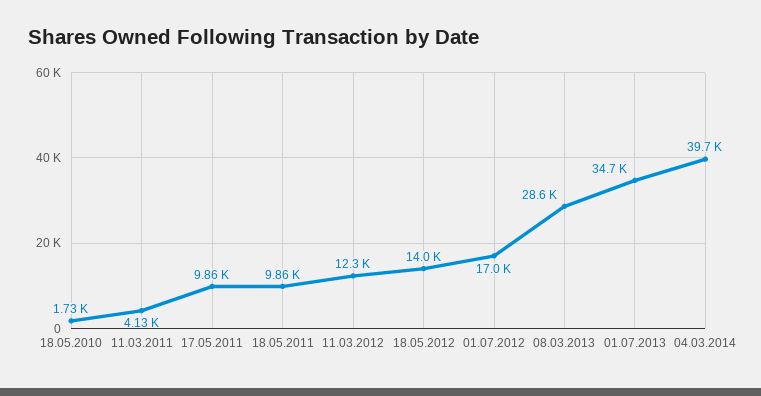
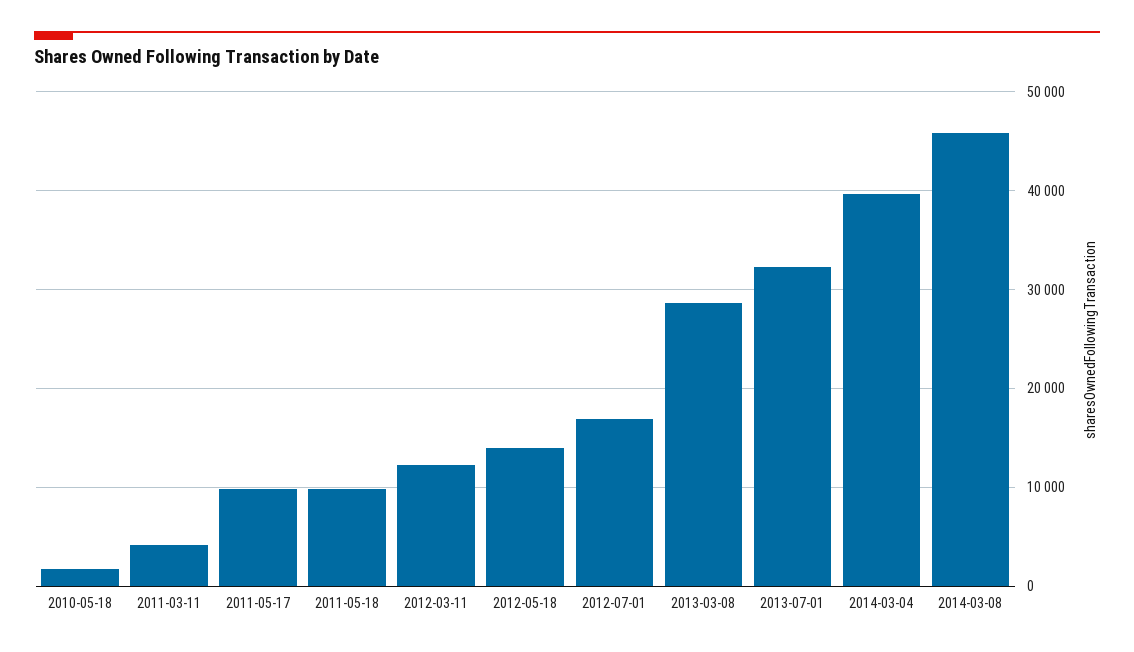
01.07.2013: 34700 -> 32000
2014-03-08: none -> 46000

